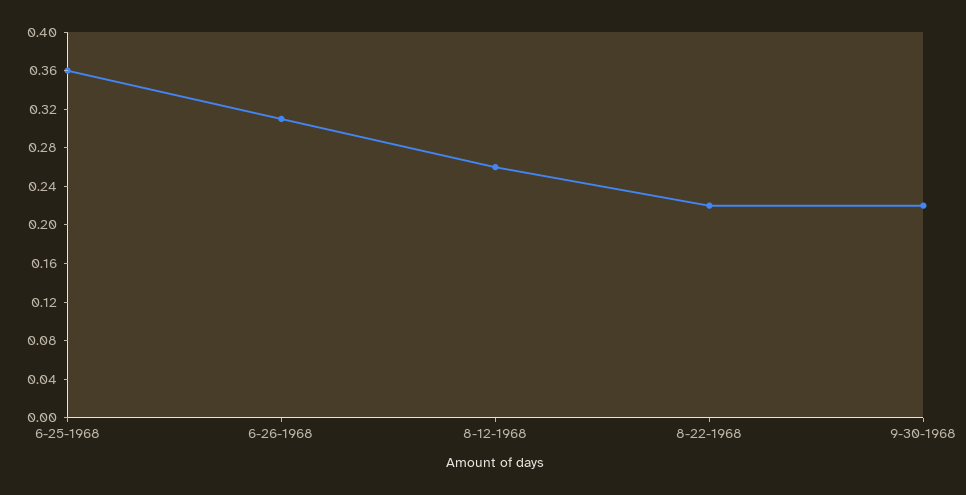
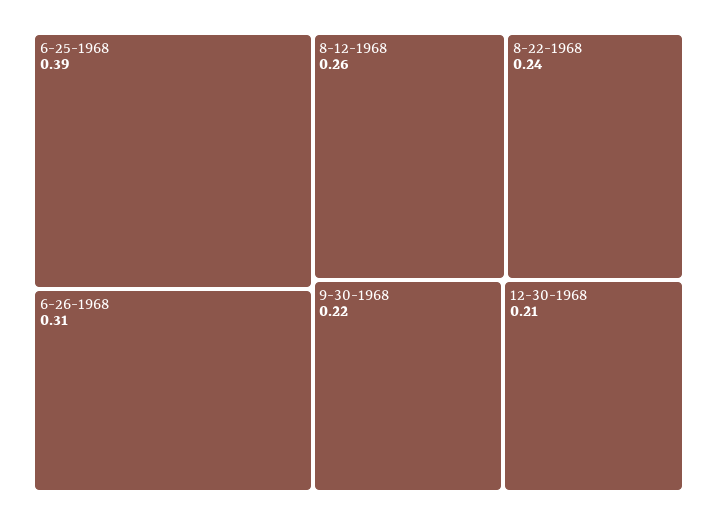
6-25-1968: 0.36 -> 0.39
8-22-1968: 0.22 -> 0.24
12-30-1968: none -> 0.21

